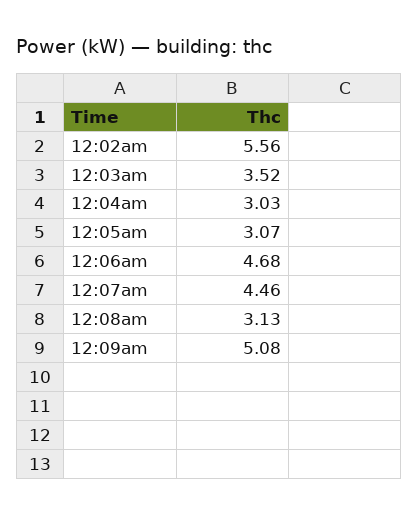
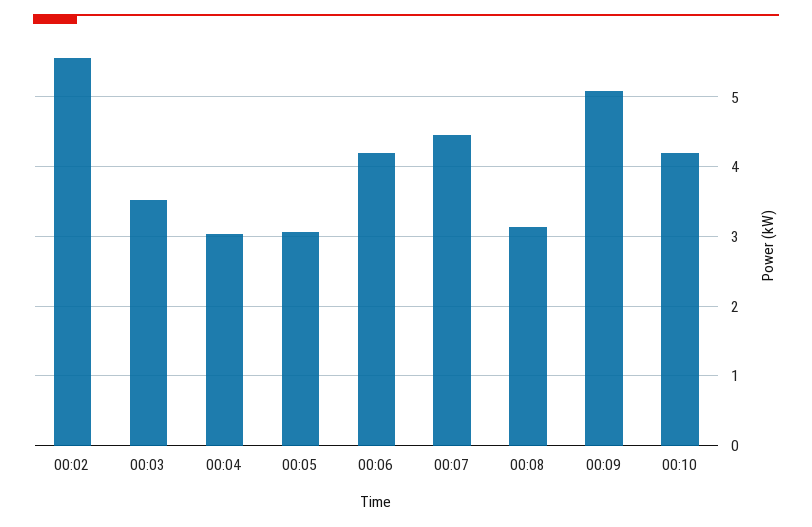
12:06am: 4.68 -> 4.2
00:10: none -> 4.2

